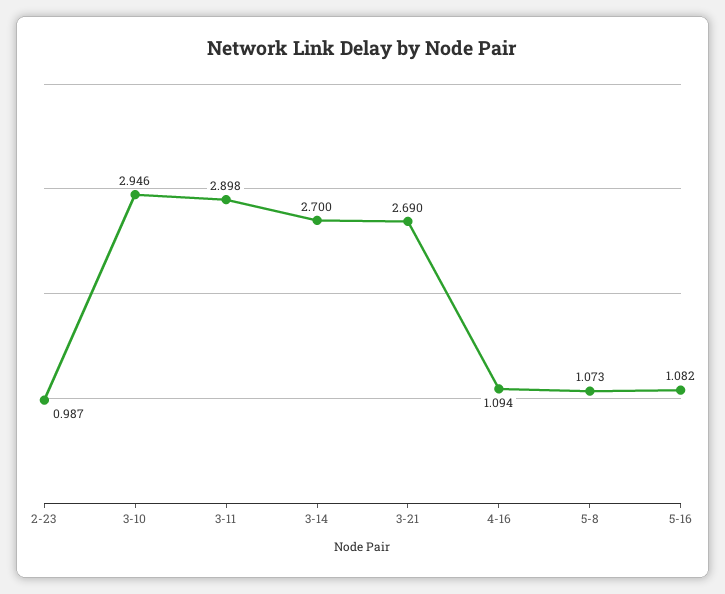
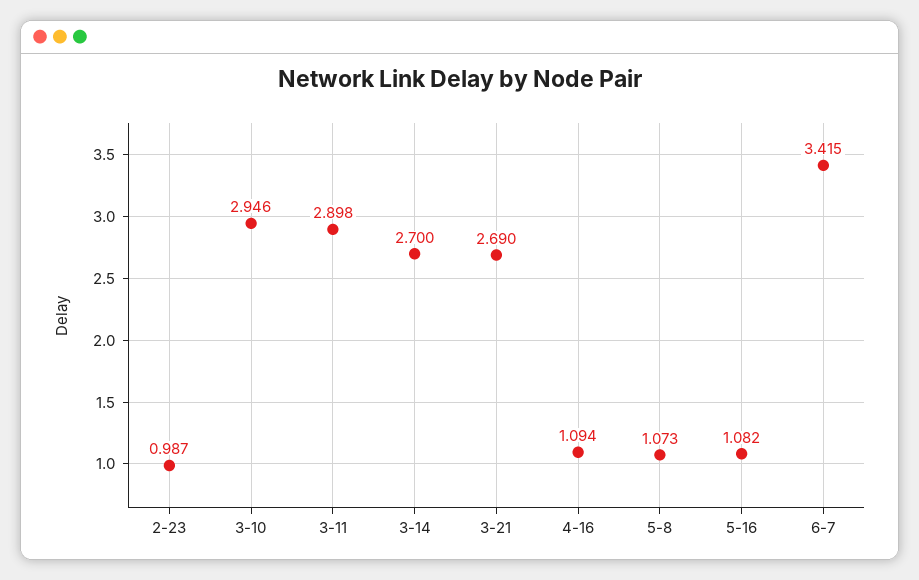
6-7: none -> 3.415

